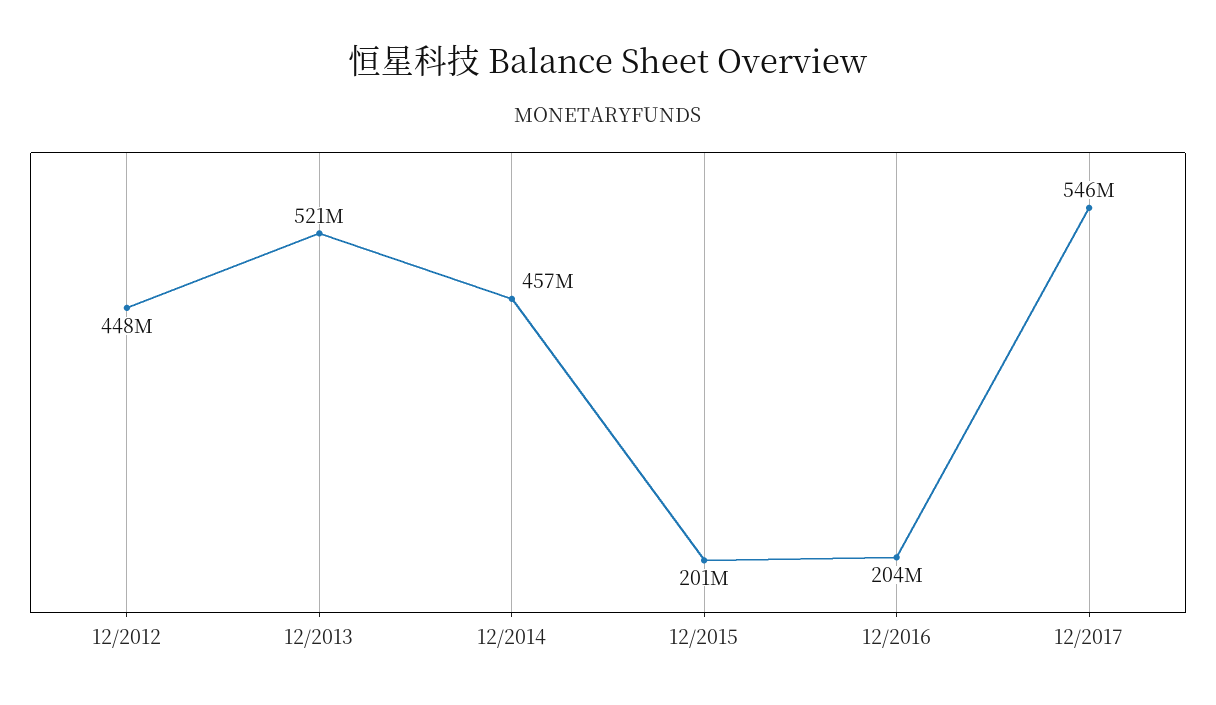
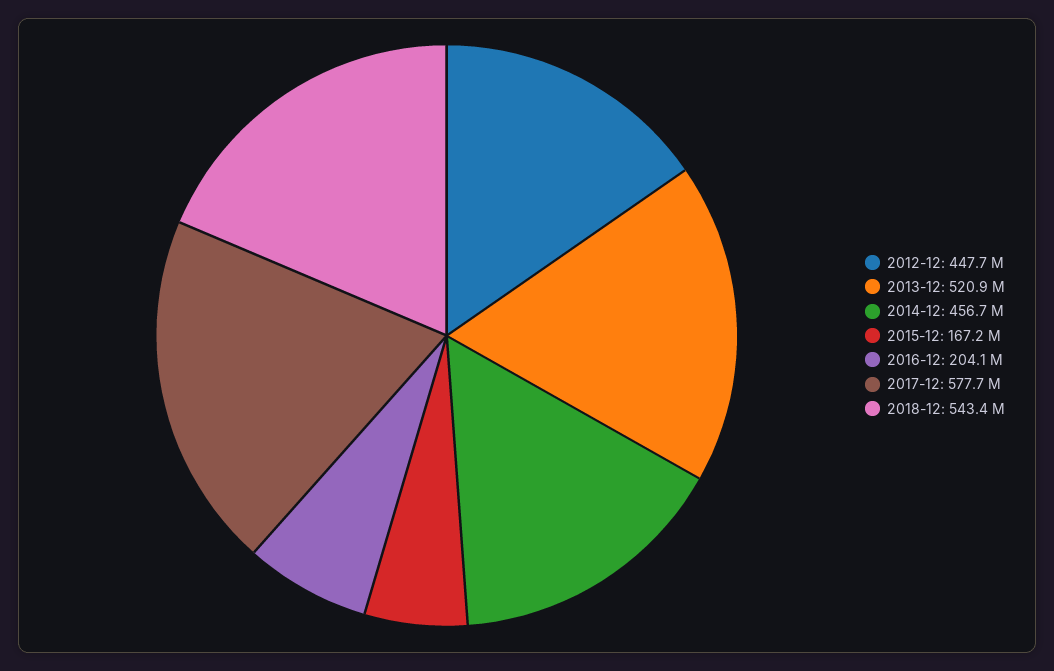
12/2015: 201000000 -> 167200000
12/2017: 546000000 -> 577700000
2018-12: none -> 543400000

